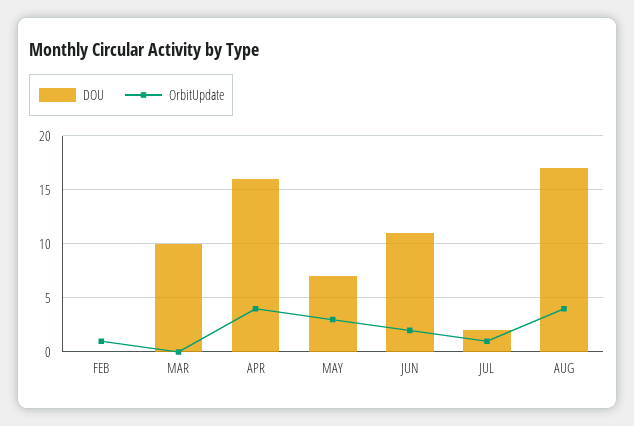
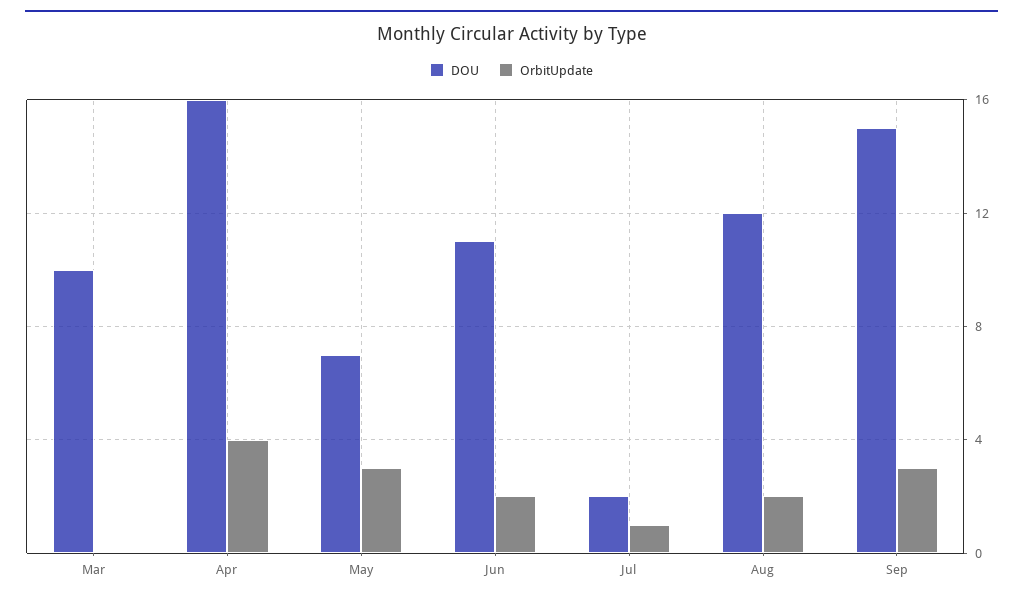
DOU, FEB: 0 -> none
OrbitUpdate, FEB: 1 -> none
DOU, AUG: 17 -> 12
OrbitUpdate, AUG: 4 -> 2
DOU, Sep: none -> 15
OrbitUpdate, Sep: none -> 3

